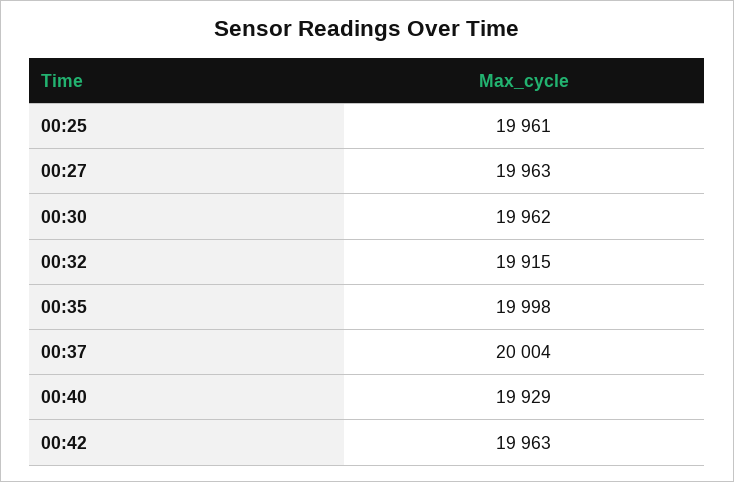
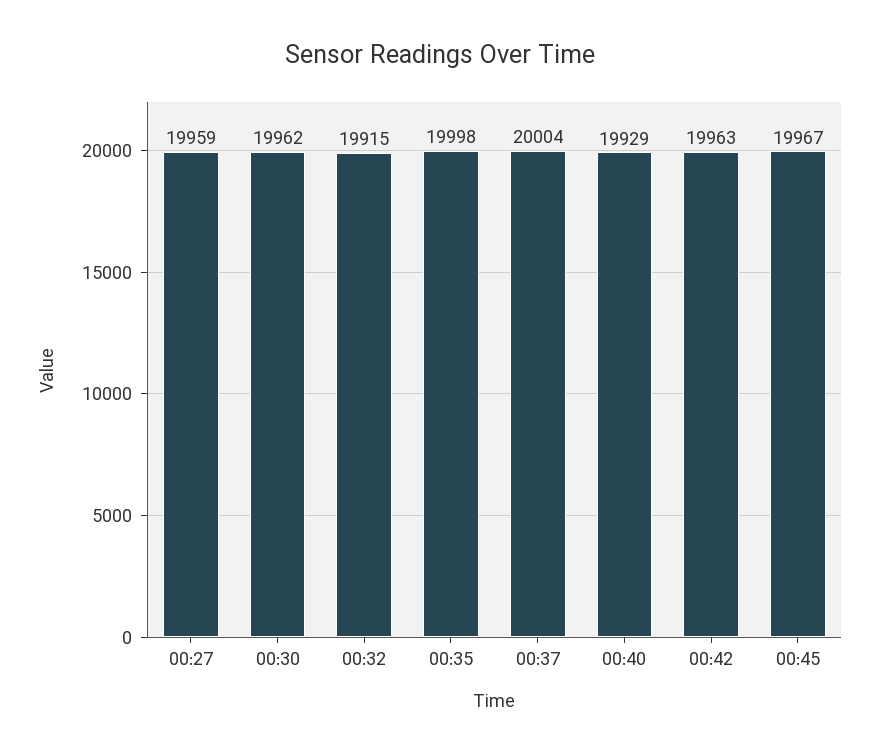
00:25: 19961 -> none
00:27: 19963 -> 19959
00:45: none -> 19967

